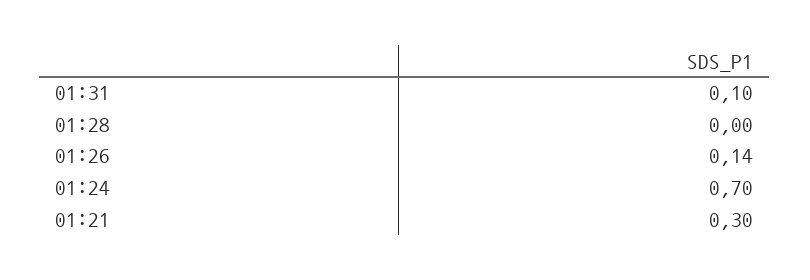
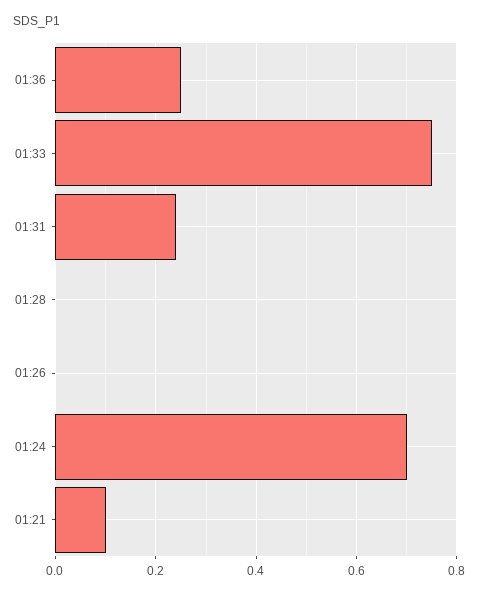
01:31: 0.1 -> 0.25
01:26: 0.14 -> 0
01:21: 0.3 -> 0.1
01:36: none -> 0.25
01:33: none -> 0.75

